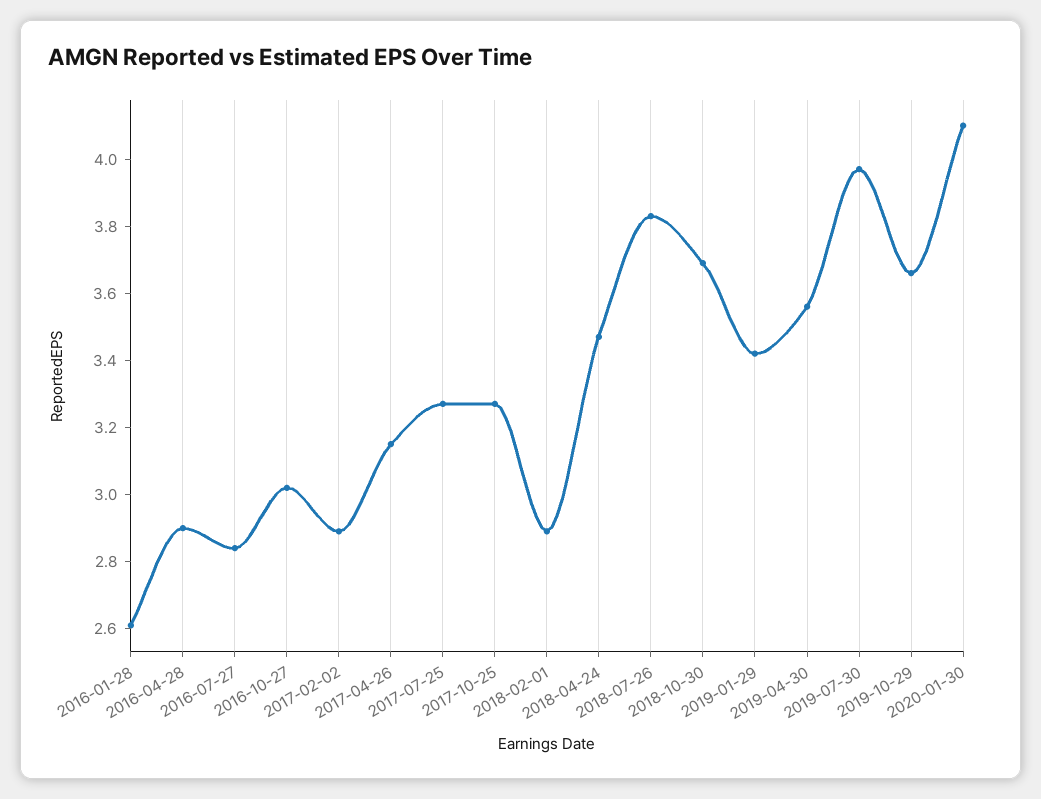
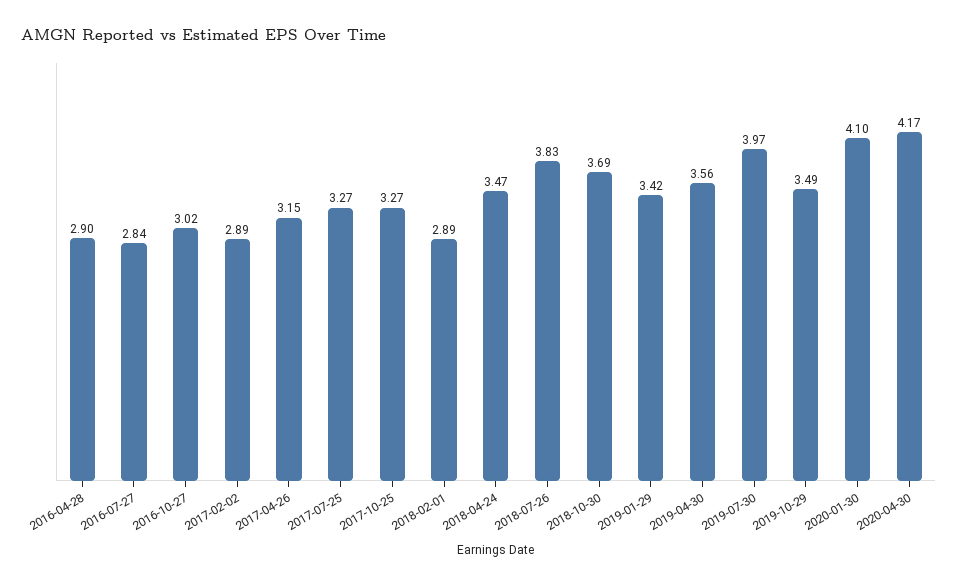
2016-01-28: 2.6 -> none
2019-10-29: 3.65 -> 3.49
2020-04-30: none -> 4.17

